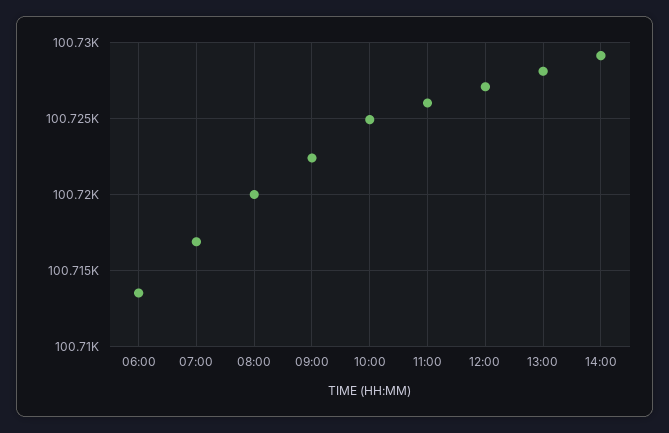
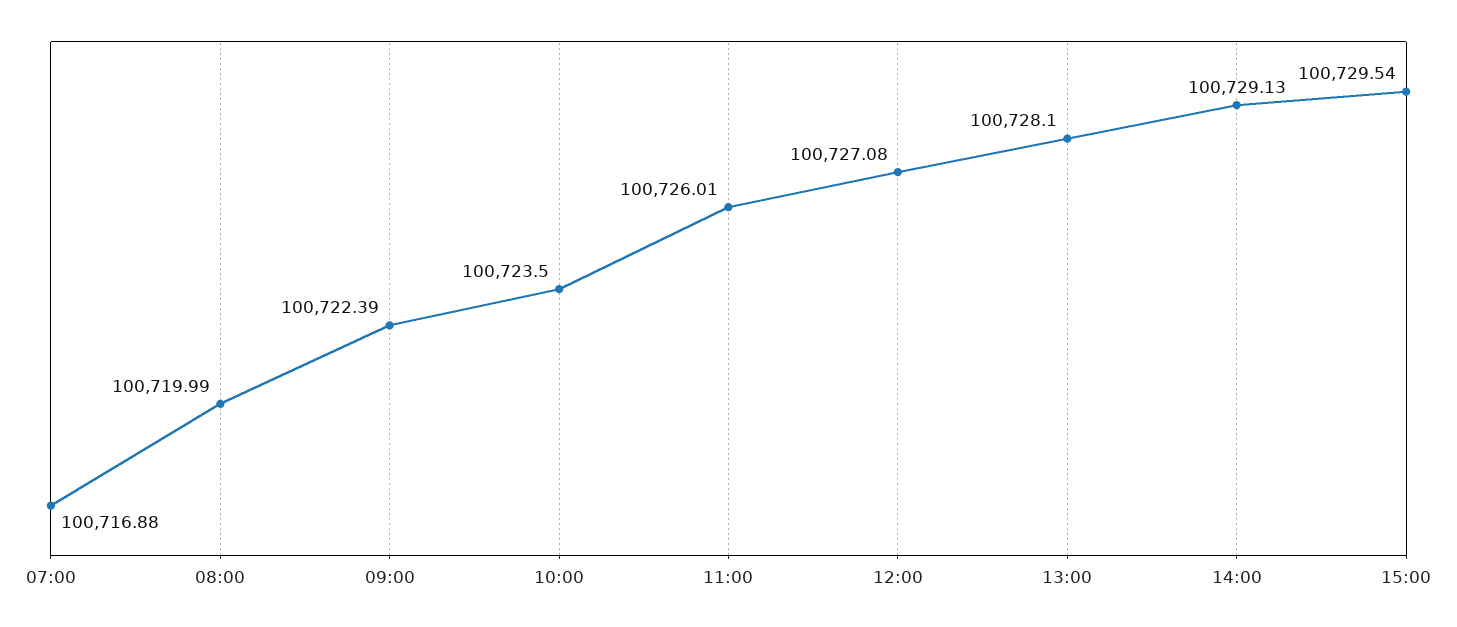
06:00: 100713.5 -> none
10:00: 100725 -> 100723.5
15:00: none -> 100729.54

